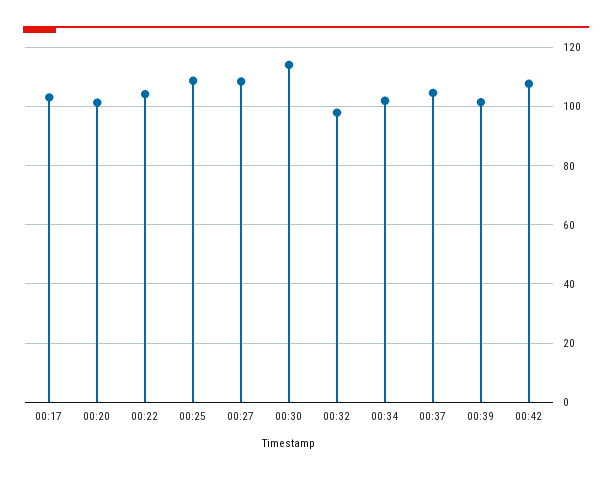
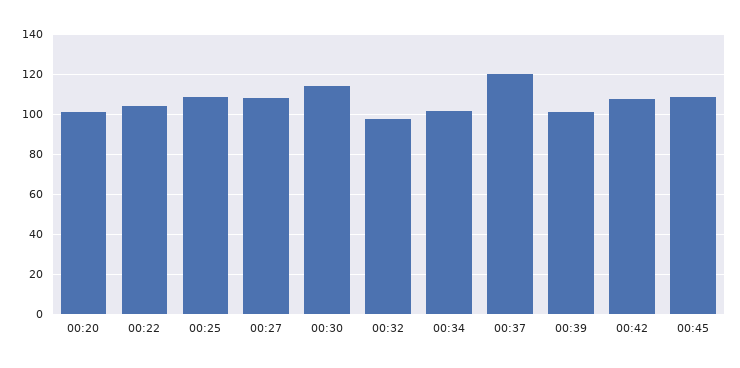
00:17: 102.5 -> none
00:37: 105 -> 120
00:45: none -> 110

